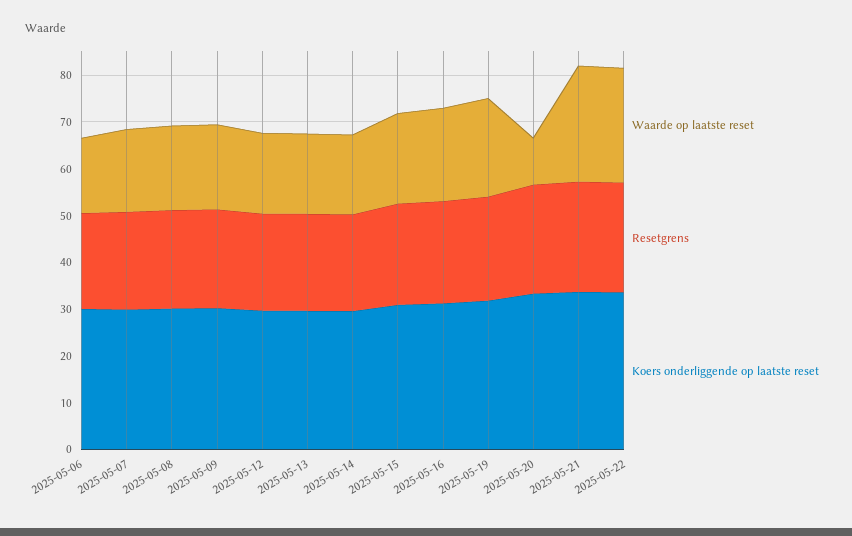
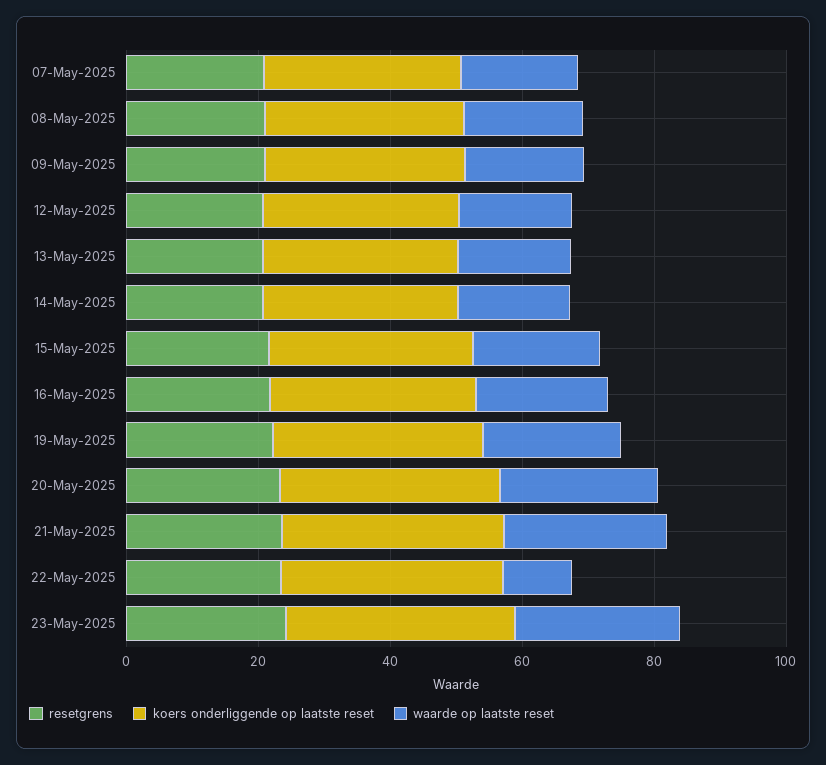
Waarde op laatste reset, 2025-05-06: 16 -> none
Resetgrens, 2025-05-06: 20 -> none
Koers onderliggende op laatste reset, 2025-05-06: 30 -> none
Waarde op laatste reset, 2025-05-20: 10 -> 25
Waarde op laatste reset, 2025-05-22: 24 -> 10
Resetgrens, 23-May-2025: none -> 25
Koers onderliggende op laatste reset, 23-May-2025: none -> 35
Waarde op laatste reset, 23-May-2025: none -> 25

